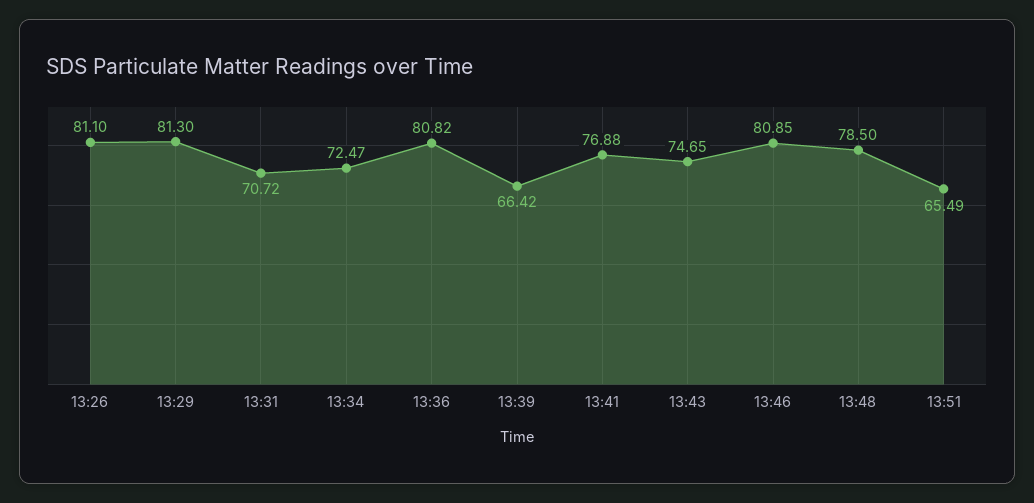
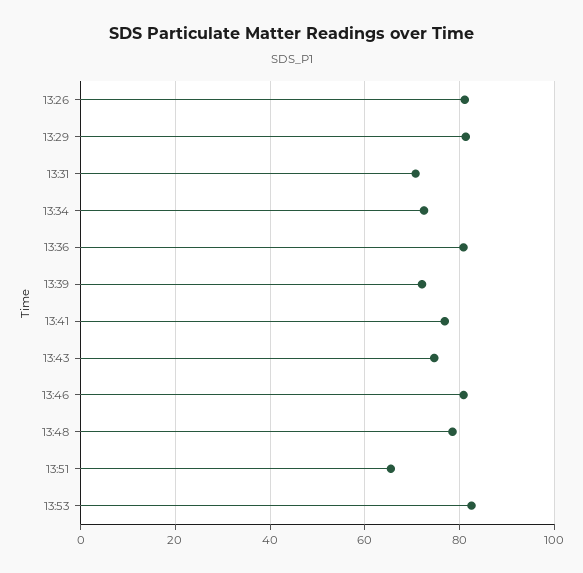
13:39: 66.42 -> 72
13:53: none -> 82

